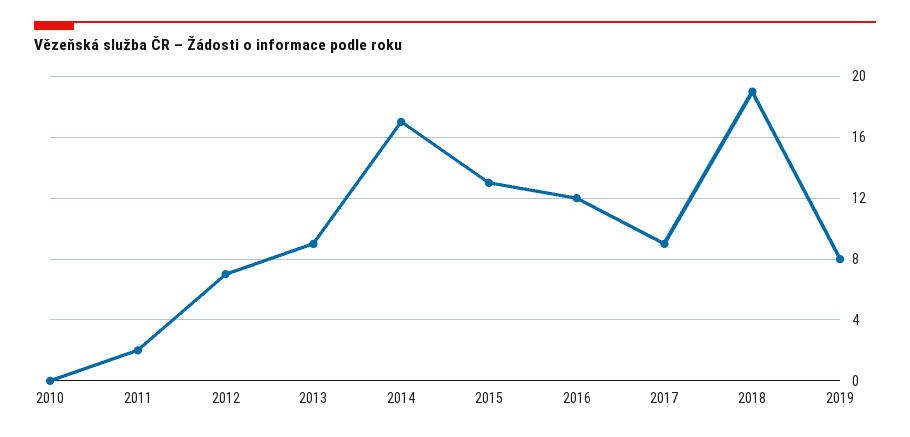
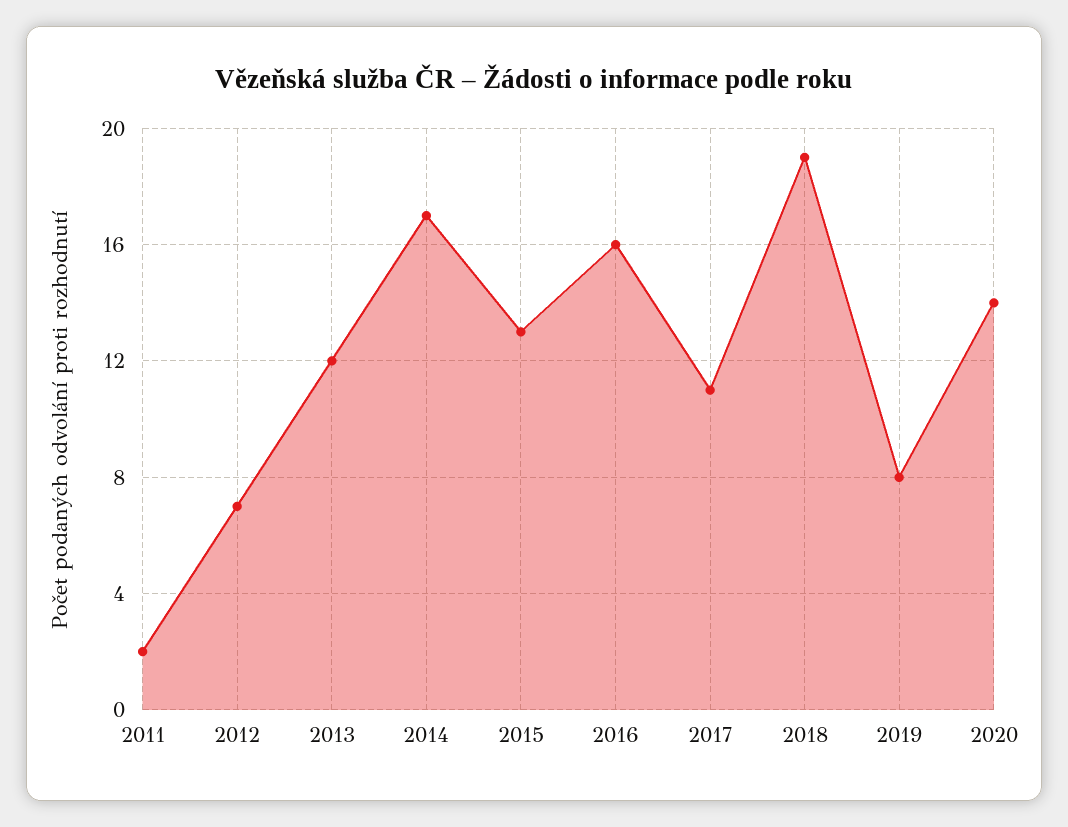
2010: 0 -> none
2013: 9 -> 12
2016: 12 -> 16
2017: 9 -> 11
2020: none -> 14

